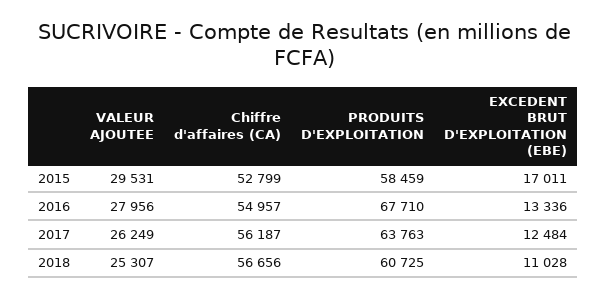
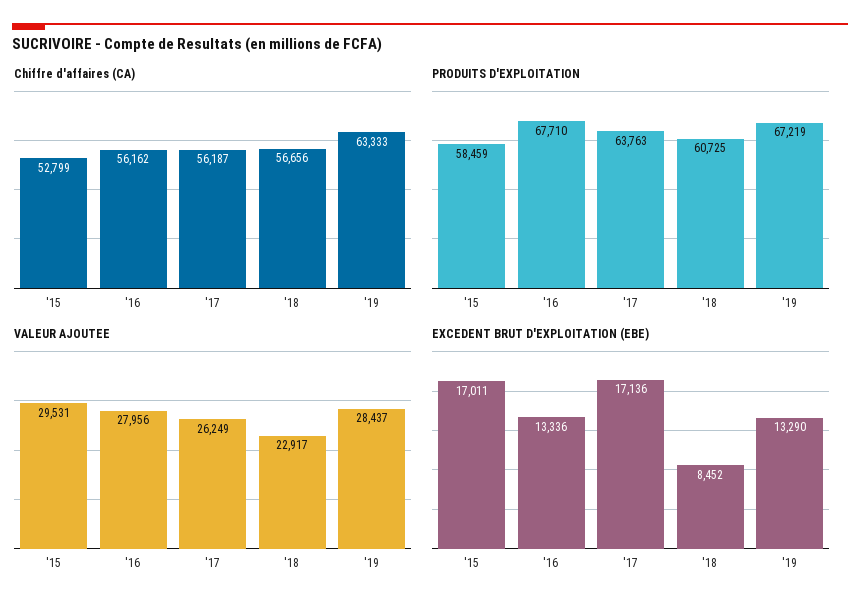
Chiffre d'affaires (CA), 2016: 54957 -> 56162
EXCEDENT BRUT D'EXPLOITATION (EBE), 2017: 12484 -> 17136
VALEUR AJOUTEE, 2018: 25307 -> 22917
EXCEDENT BRUT D'EXPLOITATION (EBE), 2018: 11028 -> 8452
Chiffre d'affaires (CA), '19: none -> 63333
PRODUITS D'EXPLOITATION, '19: none -> 67219
VALEUR AJOUTEE, '19: none -> 28437
EXCEDENT BRUT D'EXPLOITATION (EBE), '19: none -> 13290

